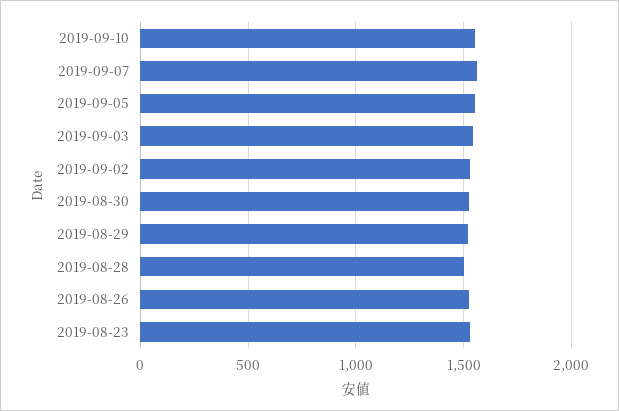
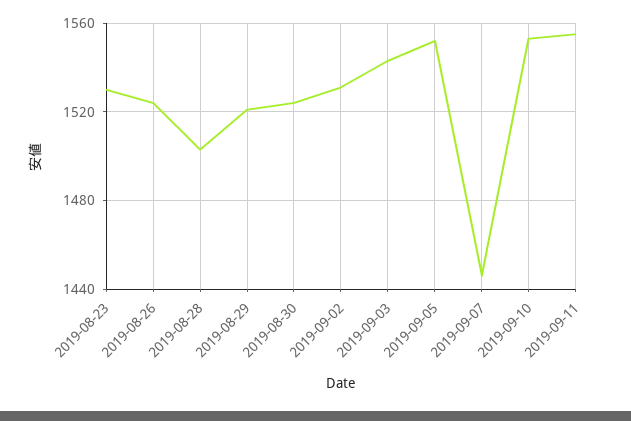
2019-09-07: 1550 -> 1445
2019-09-11: none -> 1555

